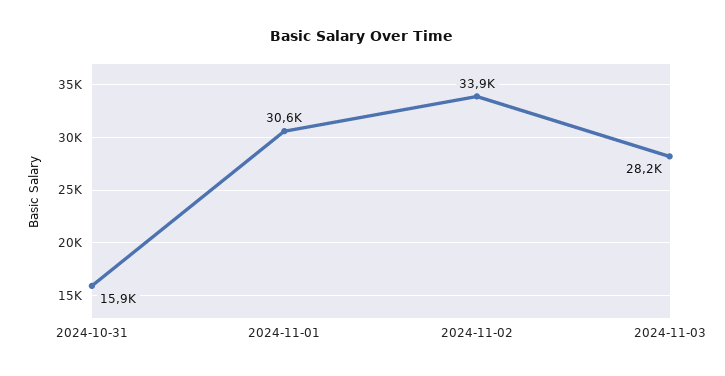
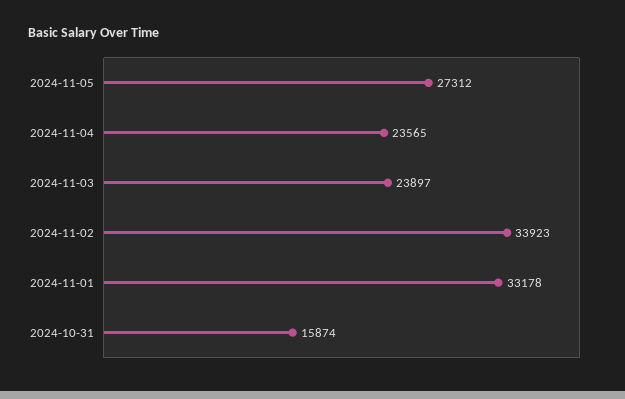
2024-11-01: 30600 -> 33178
2024-11-03: 28200 -> 23897
2024-11-05: none -> 27312
2024-11-04: none -> 23565

